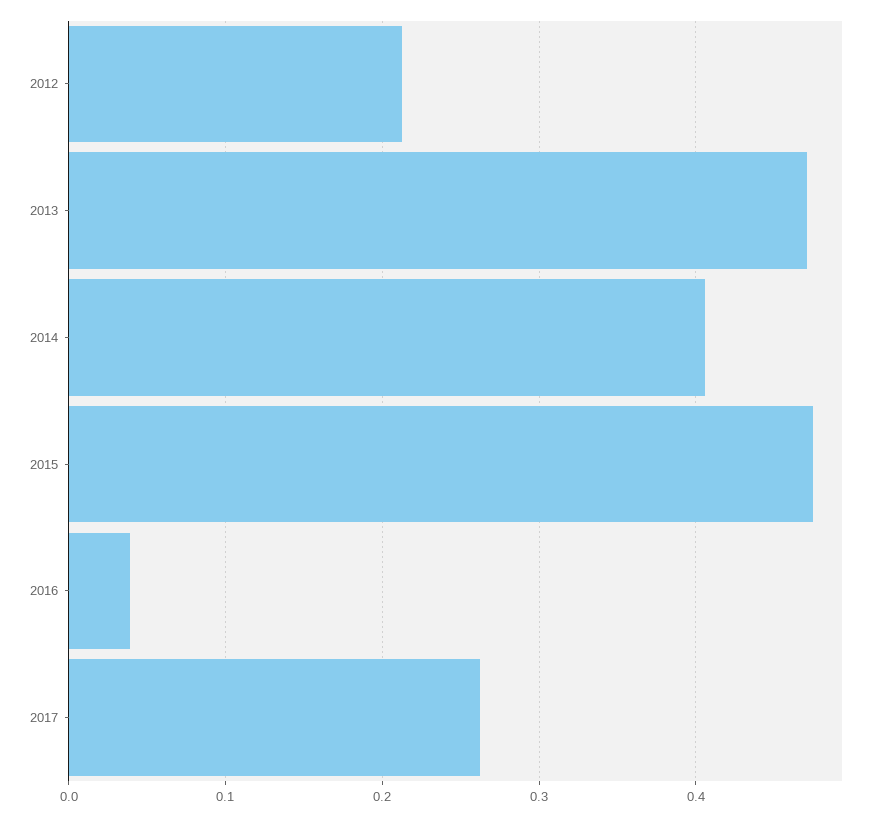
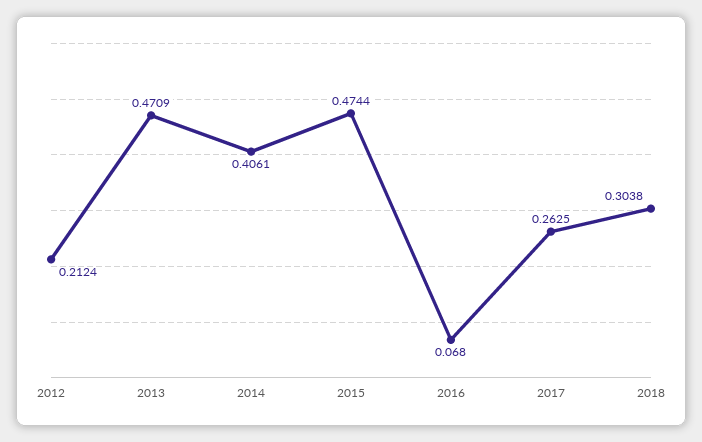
2016: 0.04 -> 0.068
2018: none -> 0.3038

